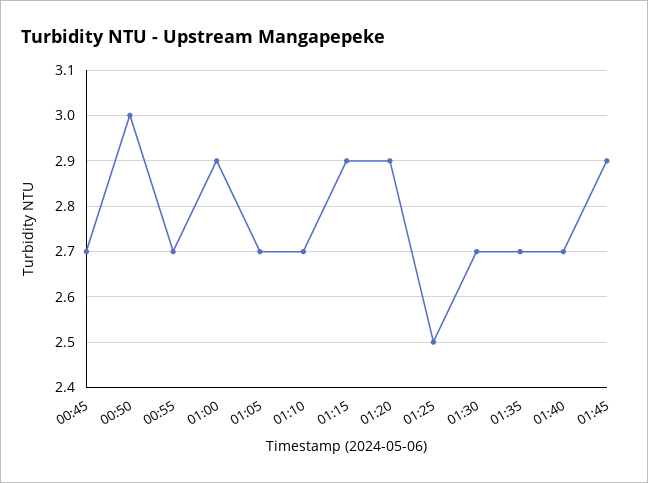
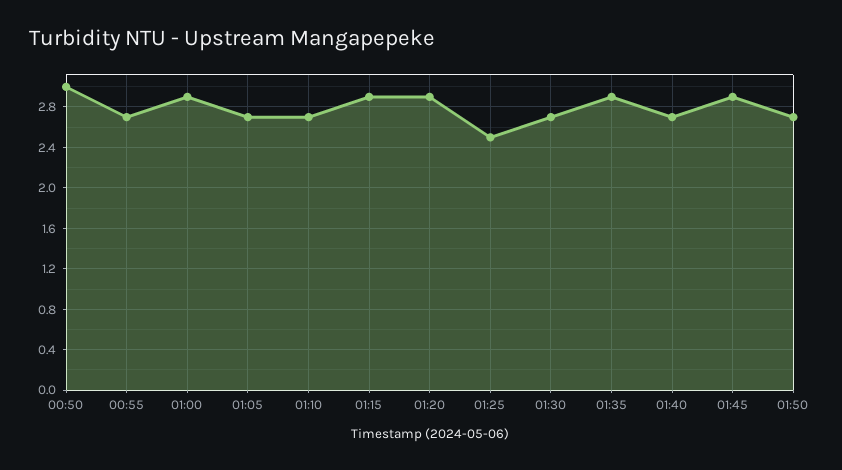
00:45: 2.7 -> none
01:35: 2.7 -> 2.9
01:50: none -> 2.7

